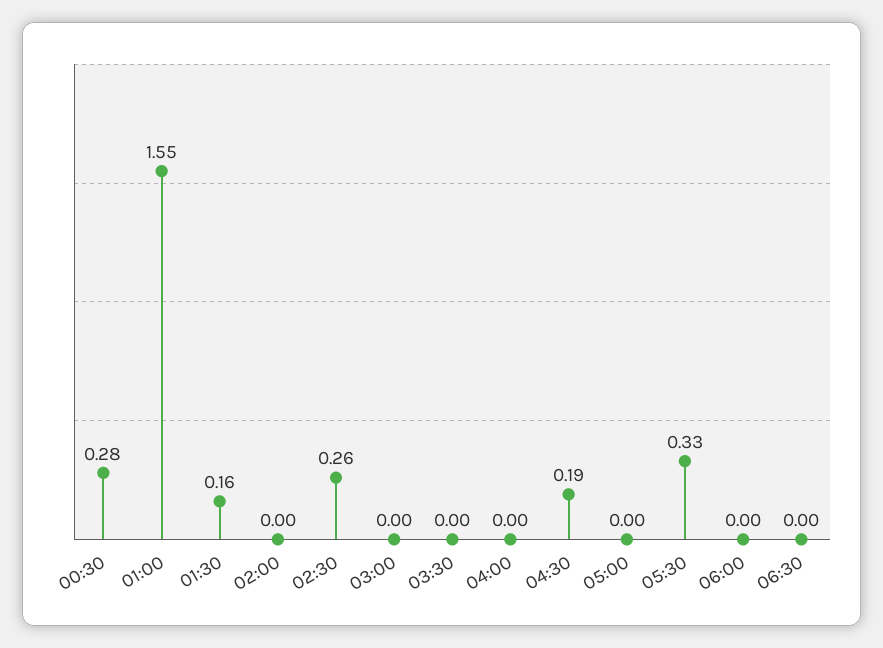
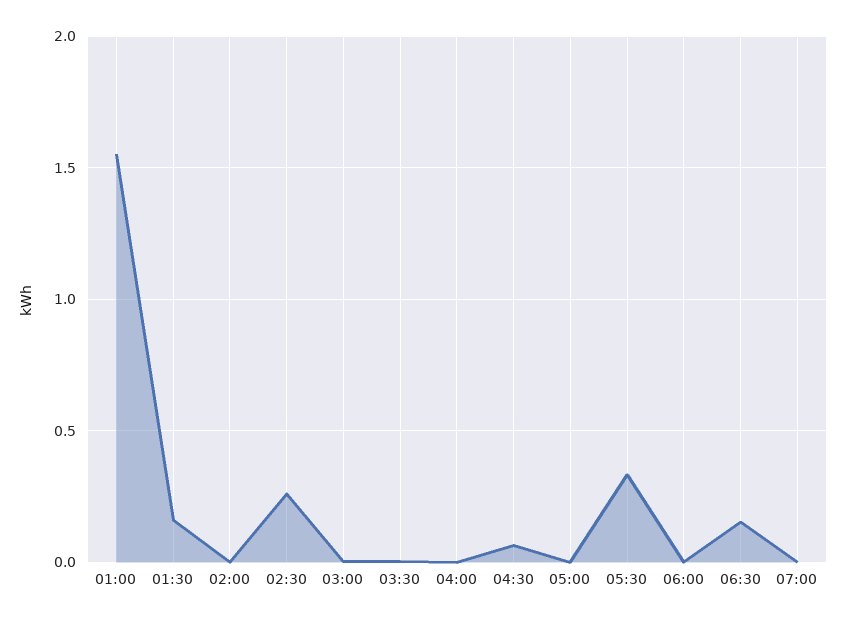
00:30: 0.28 -> none
04:30: 0.19 -> 0.05
06:30: 0 -> 0.15
07:00: none -> 0

